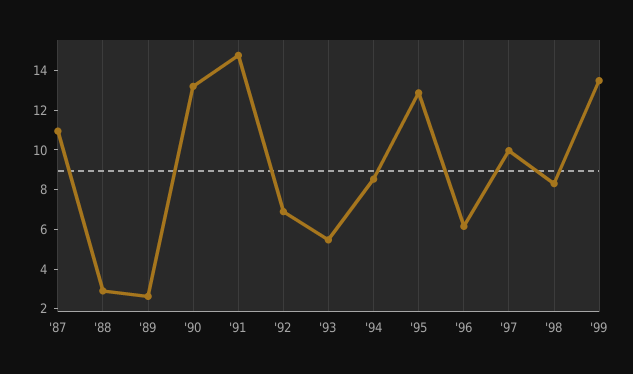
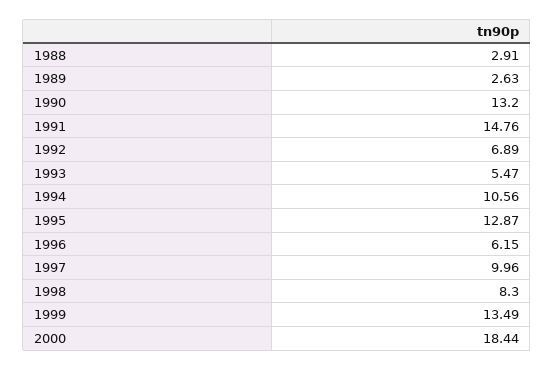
'87: 11 -> none
'94: 8.5 -> 10.56
2000: none -> 18.44

